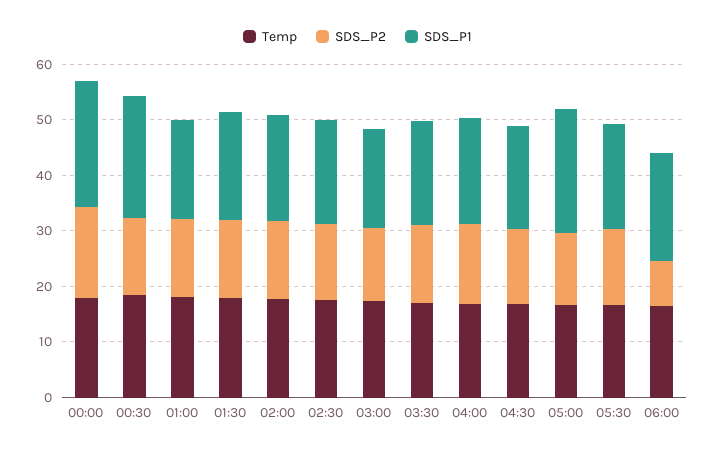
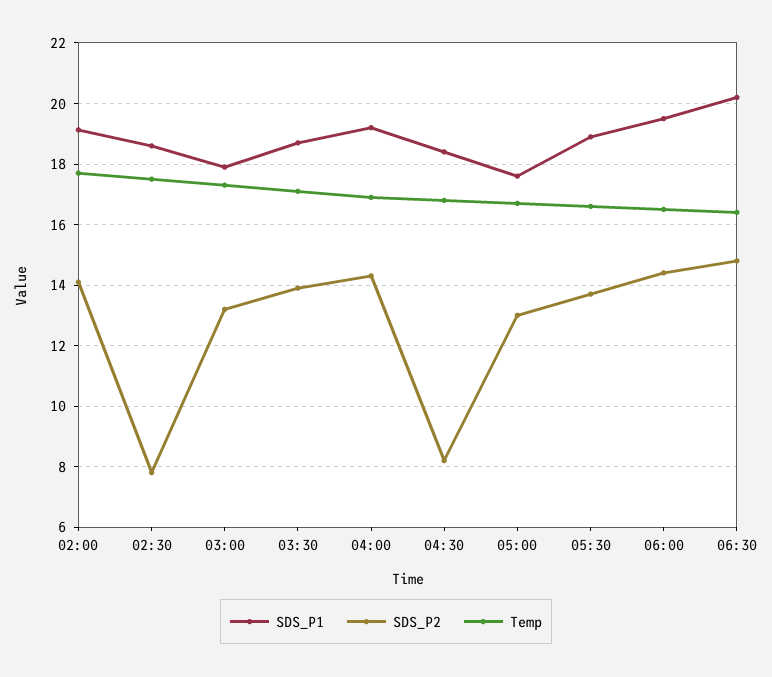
Temp, 00:00: 18 -> none
SDS_P2, 00:00: 16 -> none
SDS_P1, 00:00: 22 -> none
Temp, 00:30: 18 -> none
SDS_P2, 00:30: 14 -> none
SDS_P1, 00:30: 22 -> none
Temp, 01:00: 18 -> none
SDS_P2, 01:00: 14 -> none
SDS_P1, 01:00: 18 -> none
Temp, 01:30: 18 -> none
SDS_P2, 01:30: 14 -> none
SDS_P1, 01:30: 20 -> none
SDS_P2, 02:30: 14 -> 7.8
SDS_P2, 04:30: 14 -> 8.2
SDS_P1, 05:00: 22 -> 17.6
SDS_P2, 06:00: 8 -> 14.4
SDS_P1, 06:30: none -> 20.2
SDS_P2, 06:30: none -> 14.8
Temp, 06:30: none -> 16.4

